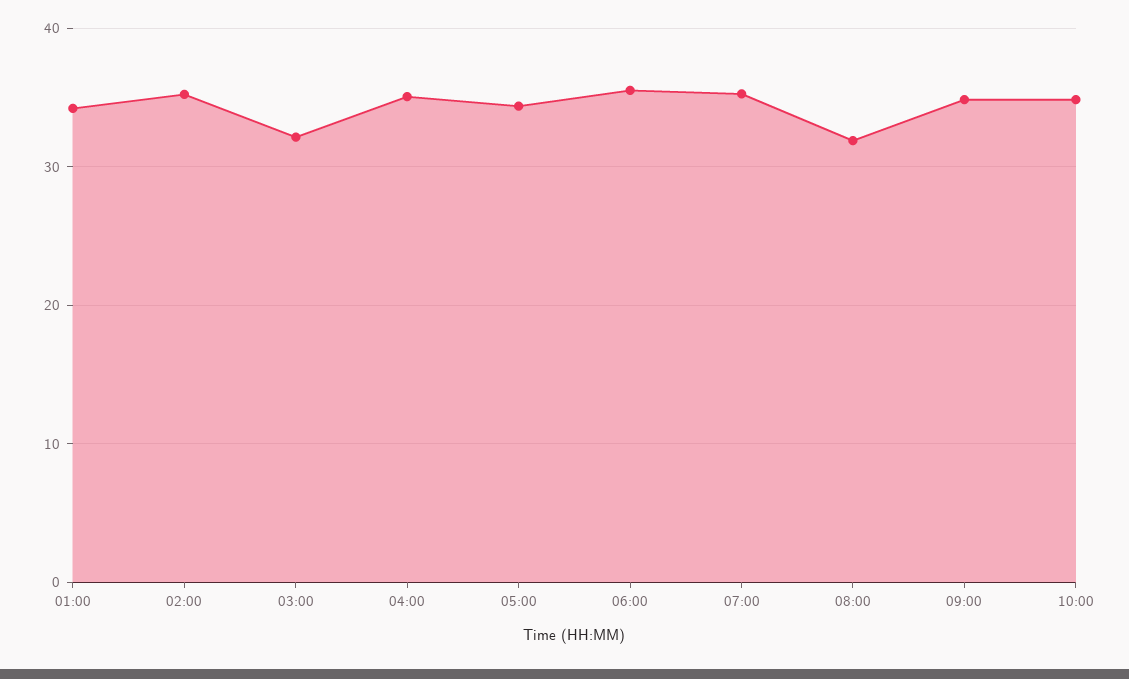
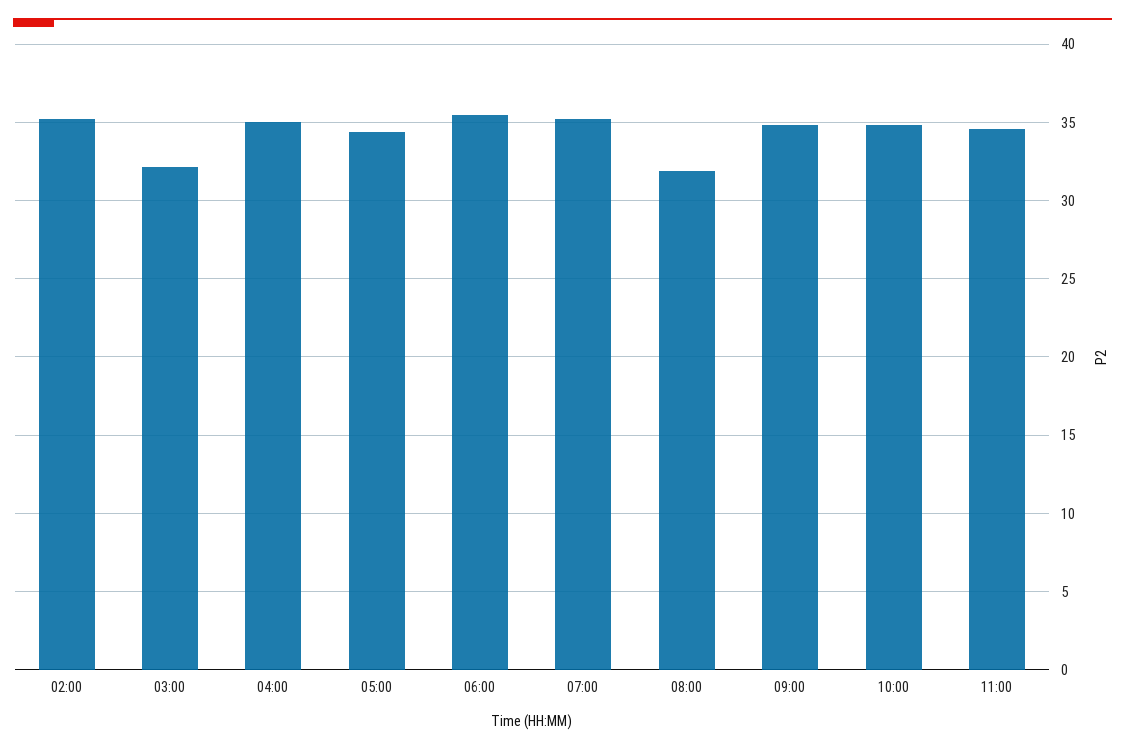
01:00: 34 -> none
11:00: none -> 34.5

